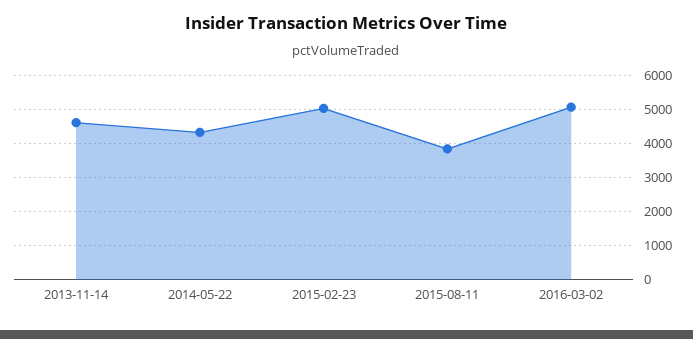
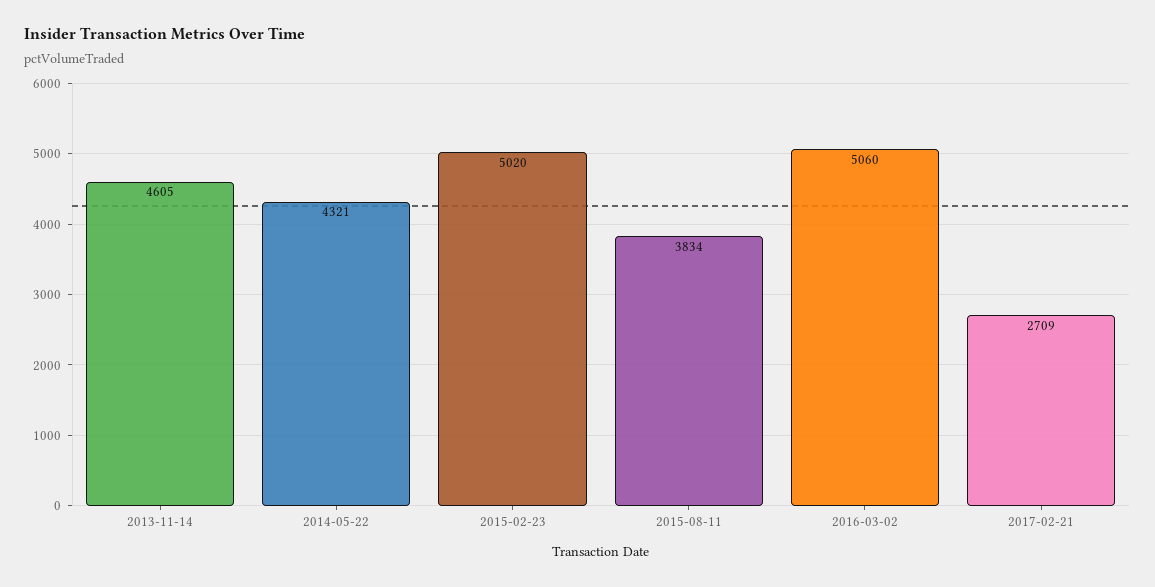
2017-02-21: none -> 2709

